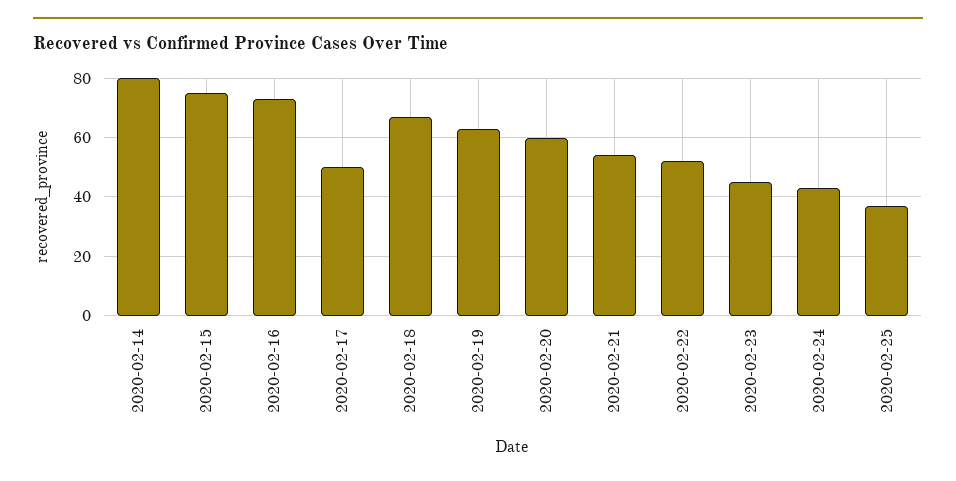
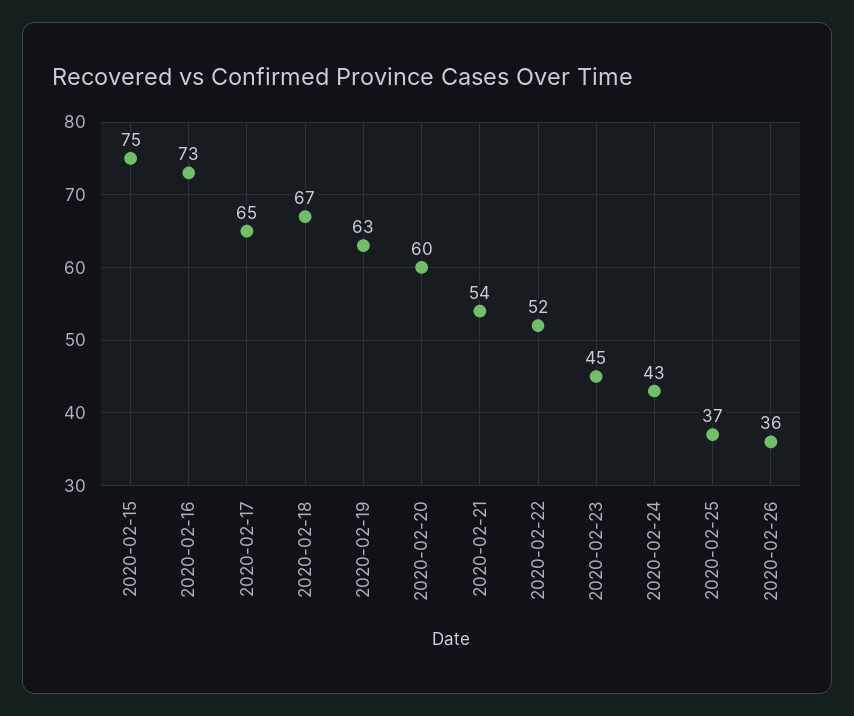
2020-02-14: 80 -> none
2020-02-17: 50 -> 65
2020-02-26: none -> 36

